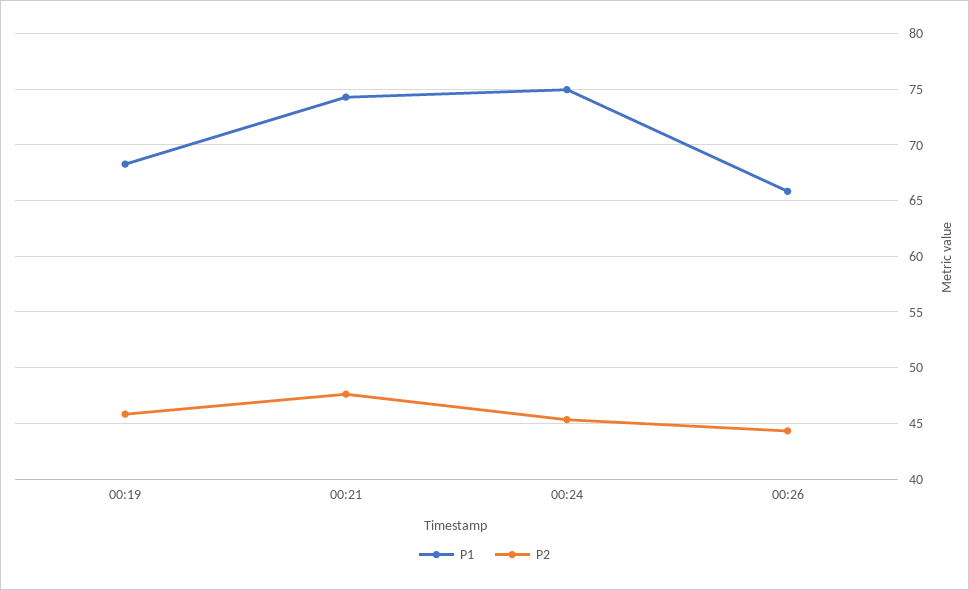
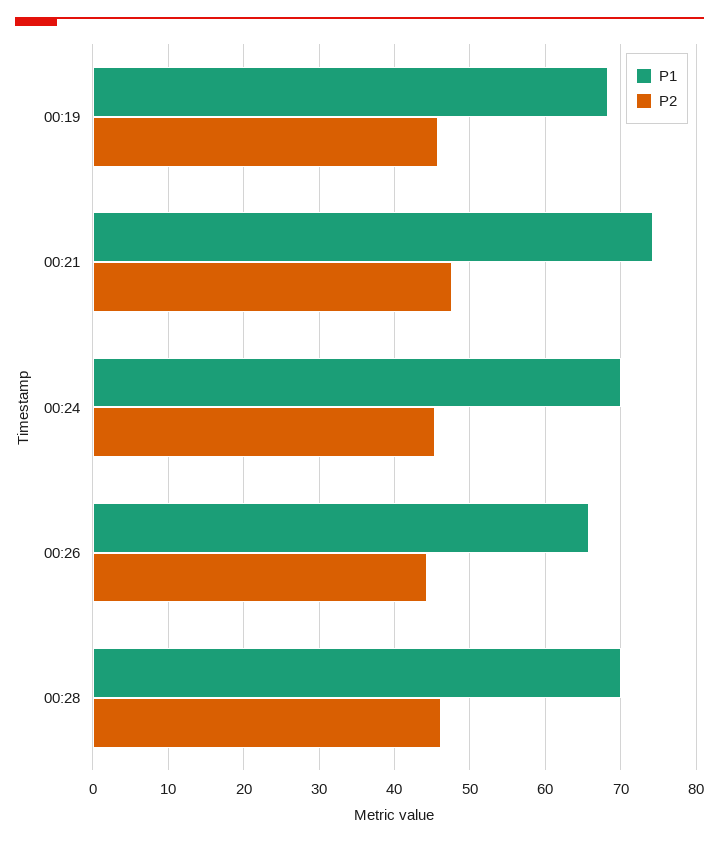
P1, 00:24: 75 -> 70
P1, 00:28: none -> 70
P2, 00:28: none -> 46

